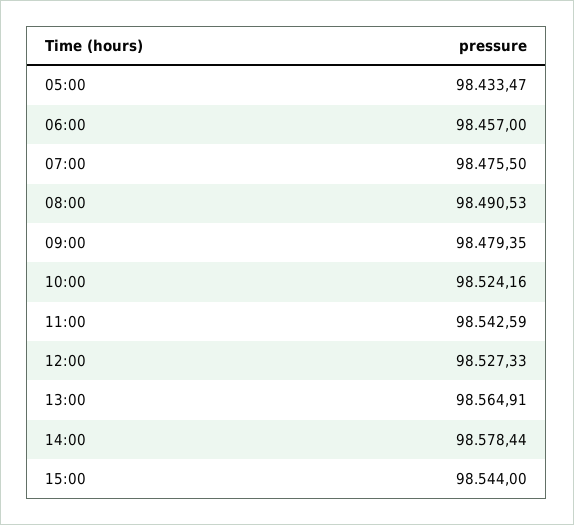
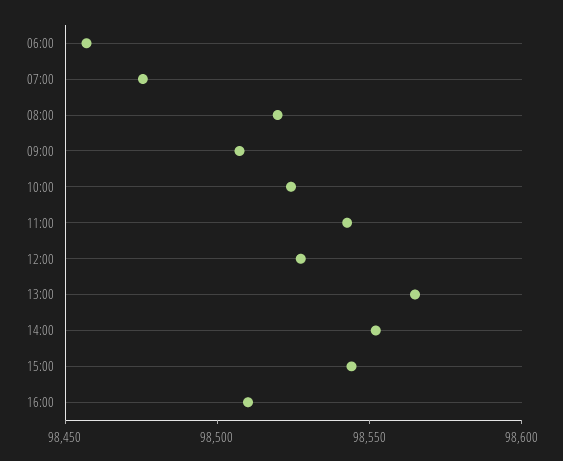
05:00: 98433.47 -> none
08:00: 98490.53 -> 98520
09:00: 98479.35 -> 98510
14:00: 98578.44 -> 98550
16:00: none -> 98510

